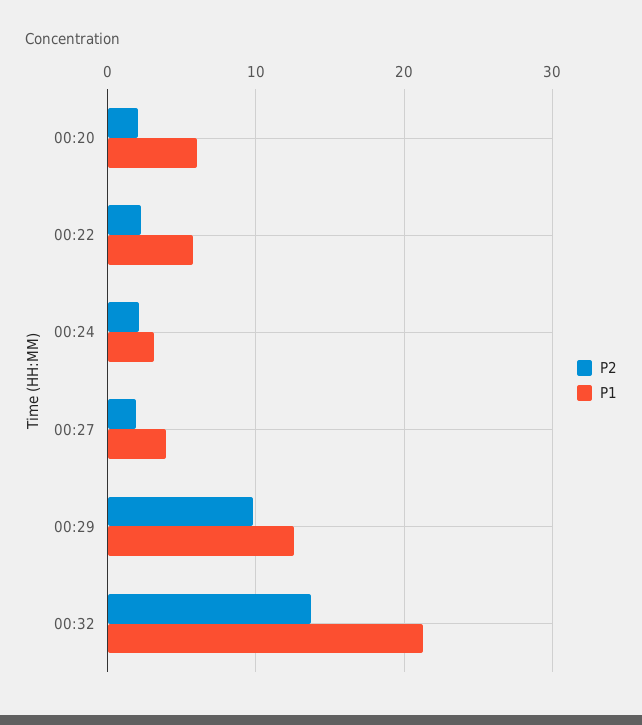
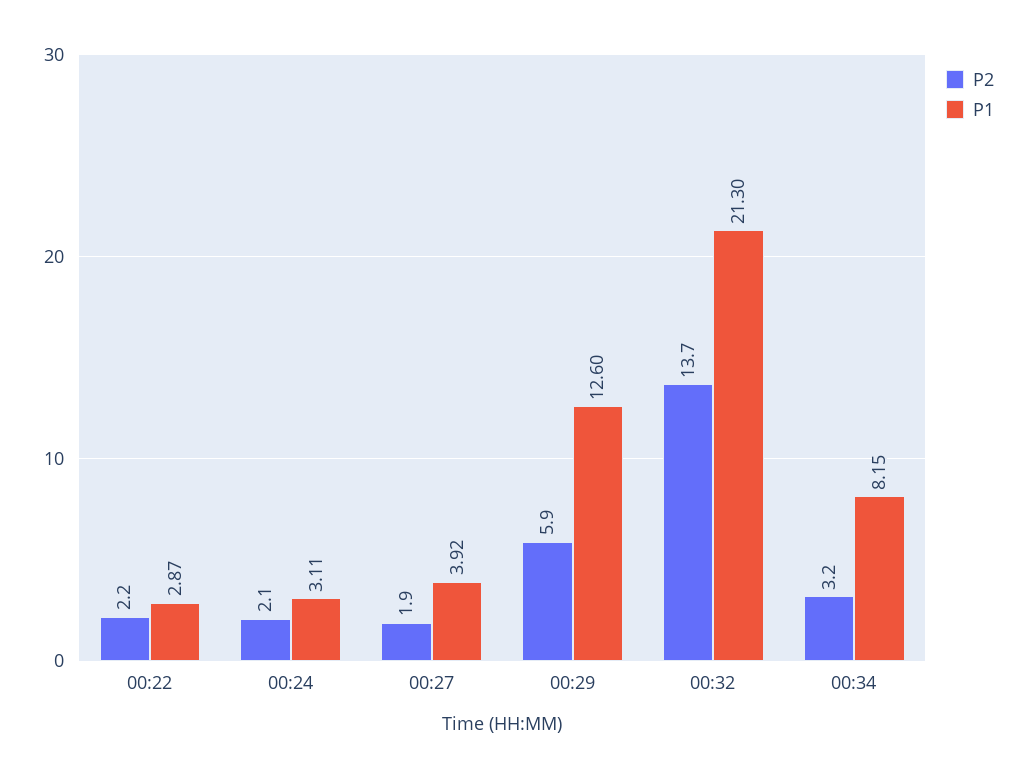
P2, 00:20: 2 -> none
P1, 00:20: 6 -> none
P1, 00:22: 6 -> 2.87
P2, 00:29: 10 -> 5.9
P2, 00:34: none -> 3.2
P1, 00:34: none -> 8.15

